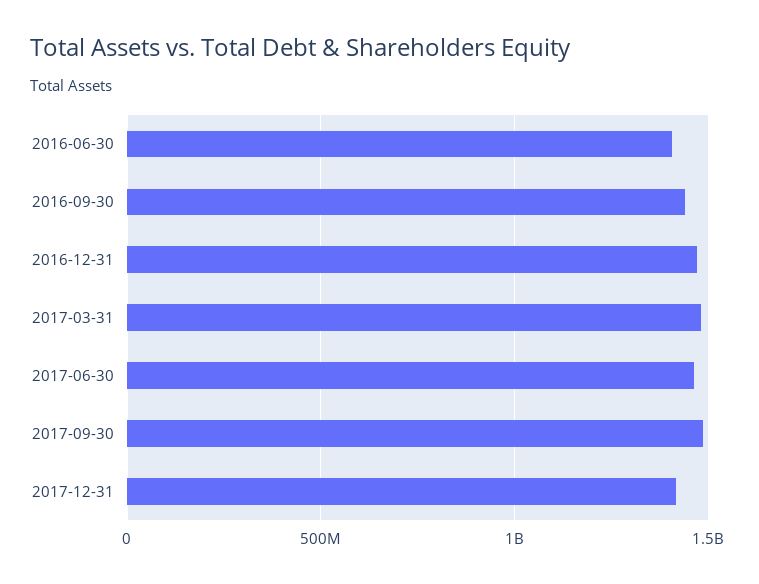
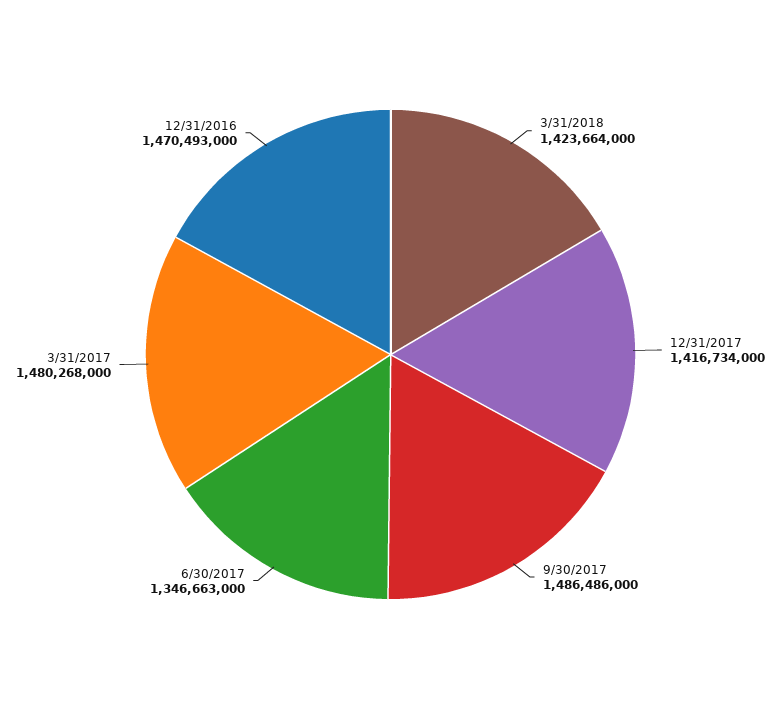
2016-06-30: 1400000000 -> none
2016-09-30: 1450000000 -> none
2017-06-30: 1450000000 -> 1346663000
3/31/2018: none -> 1423664000

